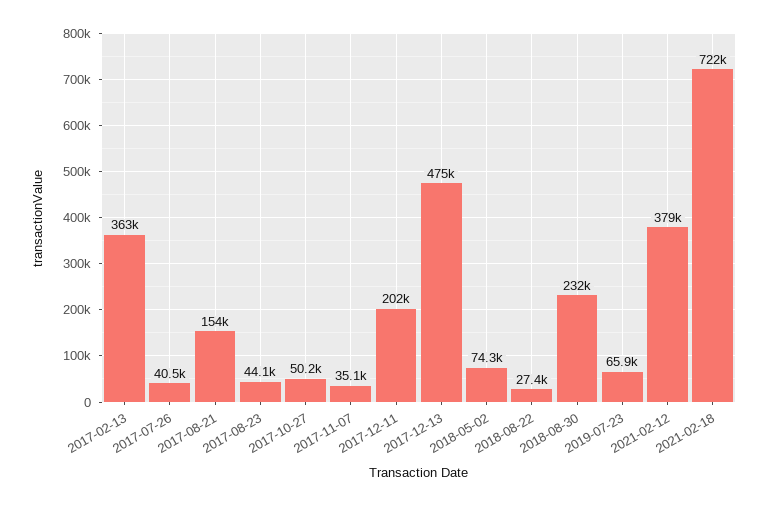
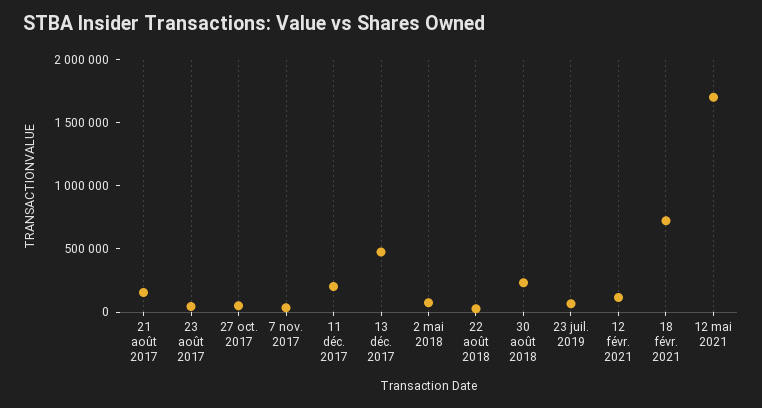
2017-02-13: 363000 -> none
2017-07-26: 40500 -> none
2021-02-12: 379000 -> 100000
12 mai 2021: none -> 1700000

